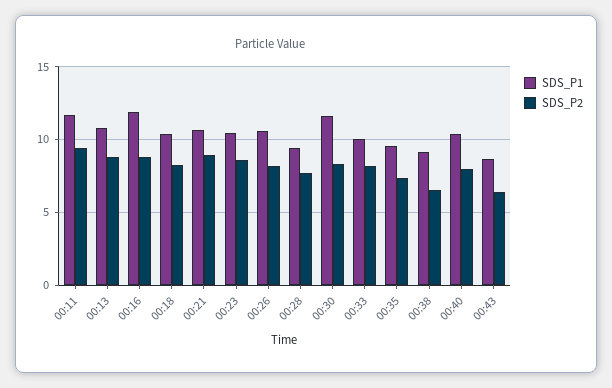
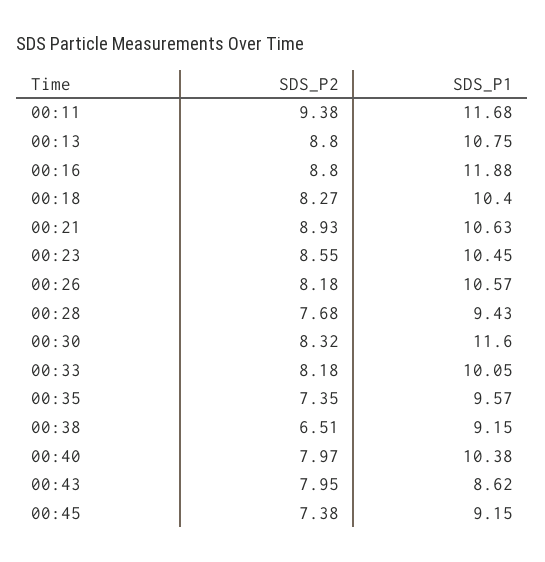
SDS_P2, 00:43: 6.5 -> 7.95
SDS_P2, 00:45: none -> 7.38
SDS_P1, 00:45: none -> 9.15

